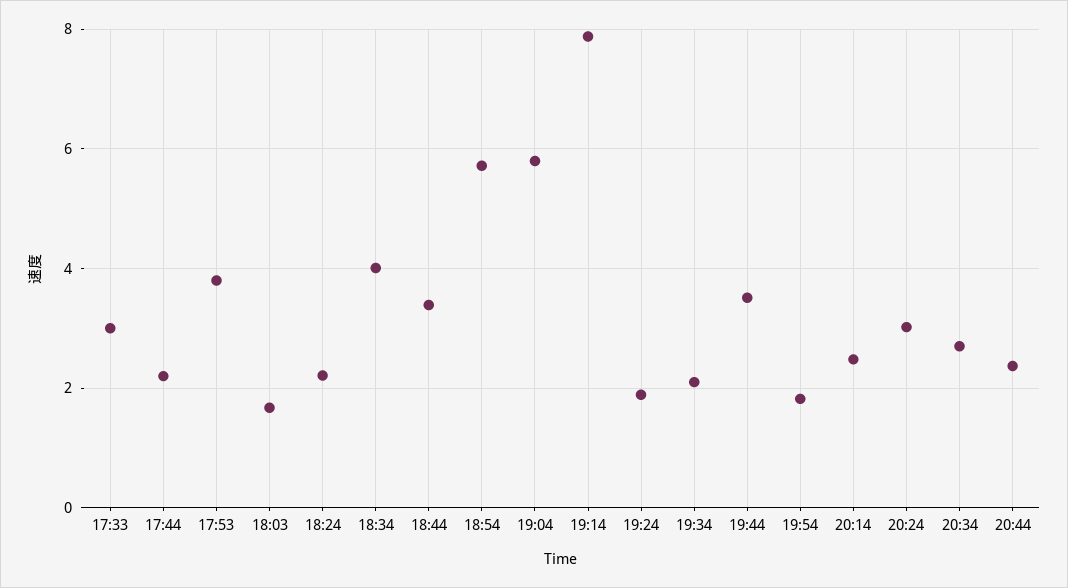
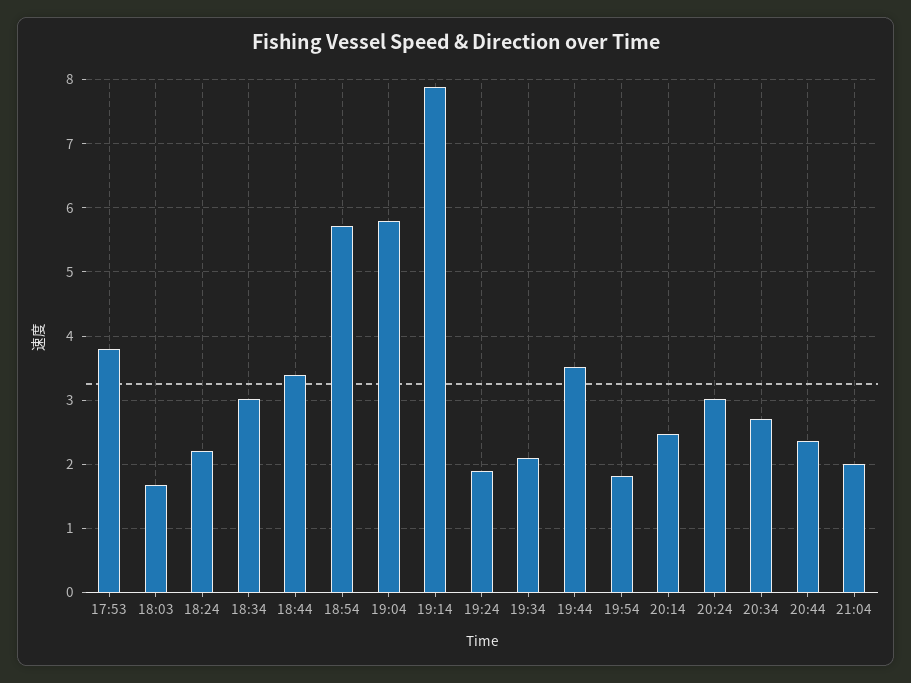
17:33: 3 -> none
17:44: 2.2 -> none
18:34: 4 -> 3
21:04: none -> 2

